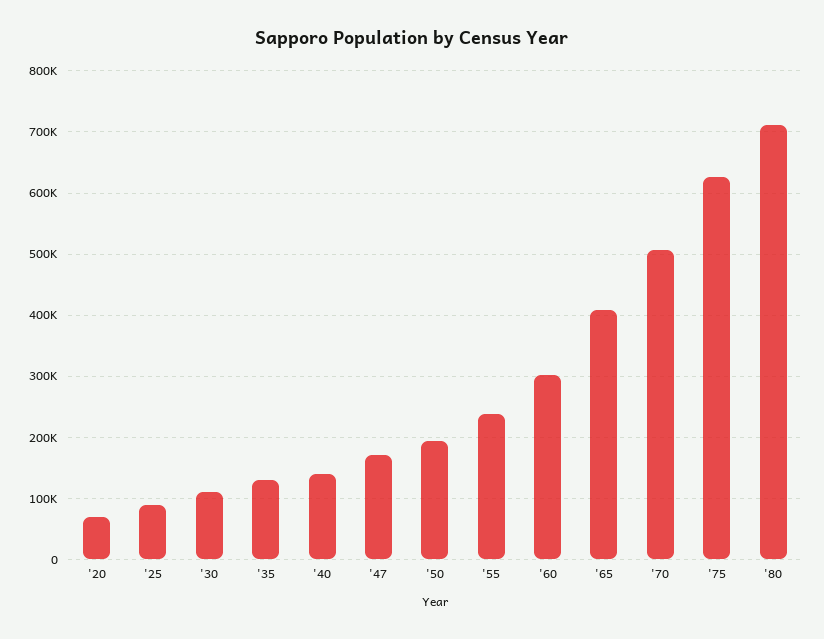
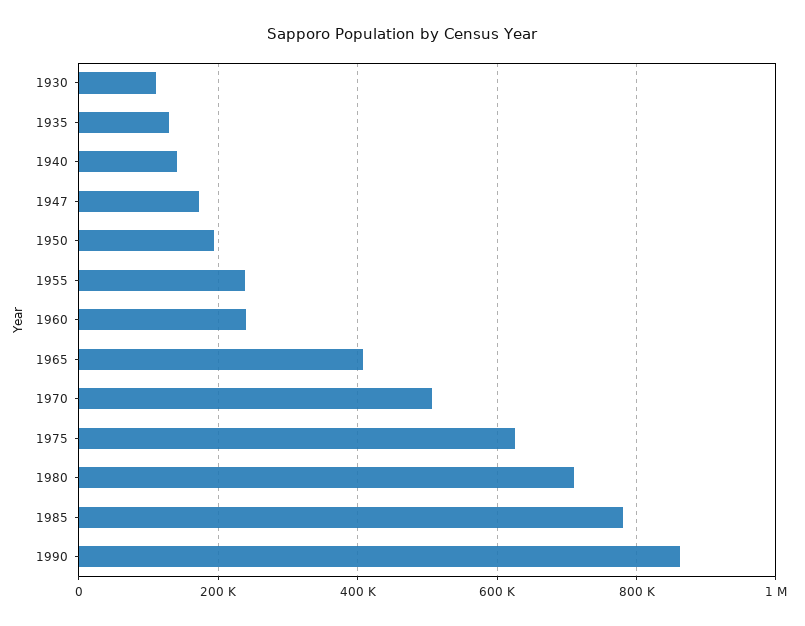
'20: 70000 -> none
'25: 90000 -> none
'60: 300000 -> 240000
1985: none -> 780000
1990: none -> 860000

